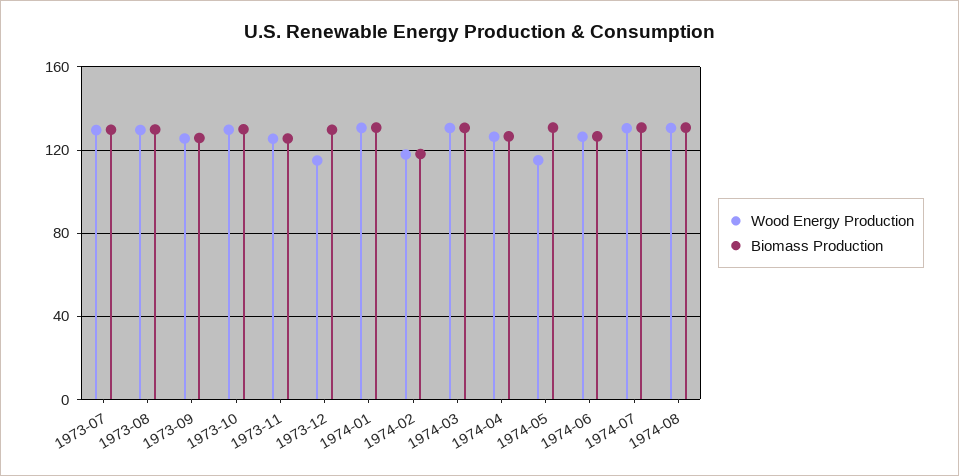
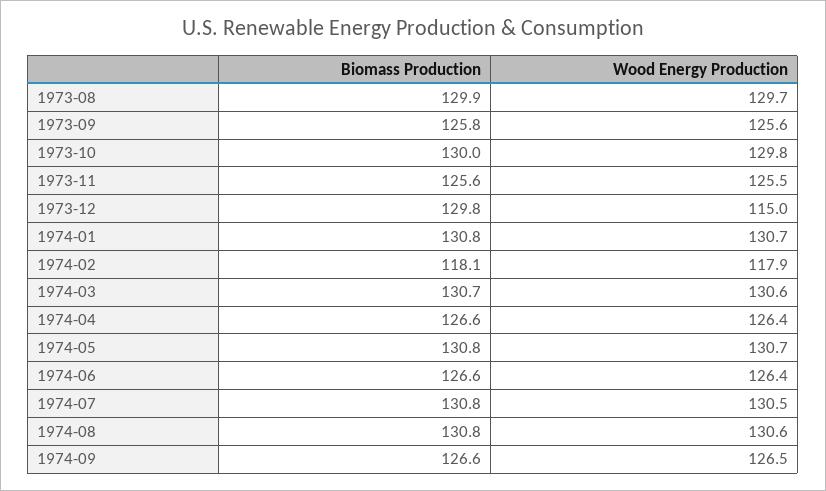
Wood Energy Production, 1973-07: 130 -> none
Biomass Production, 1973-07: 130 -> none
Wood Energy Production, 1974-05: 115 -> 130.7
Biomass Production, 1974-09: none -> 126.6
Wood Energy Production, 1974-09: none -> 126.5

